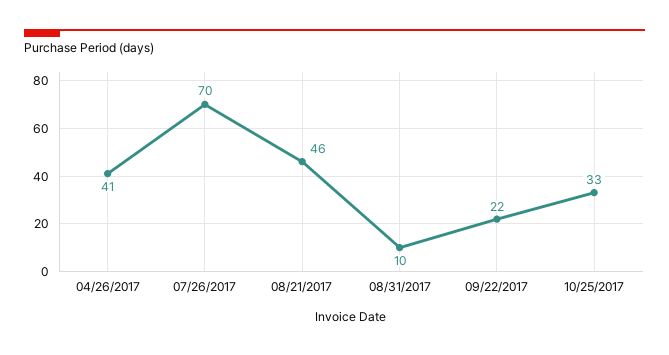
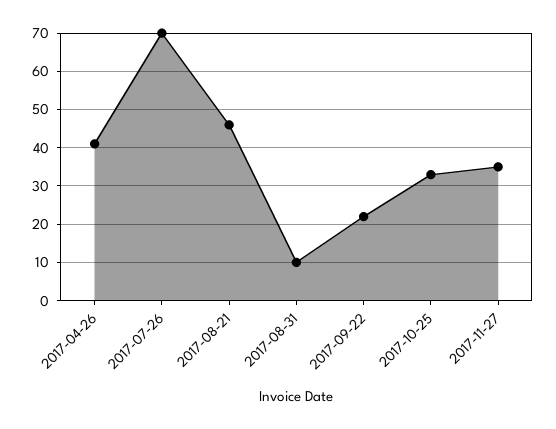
2017-11-27: none -> 35

